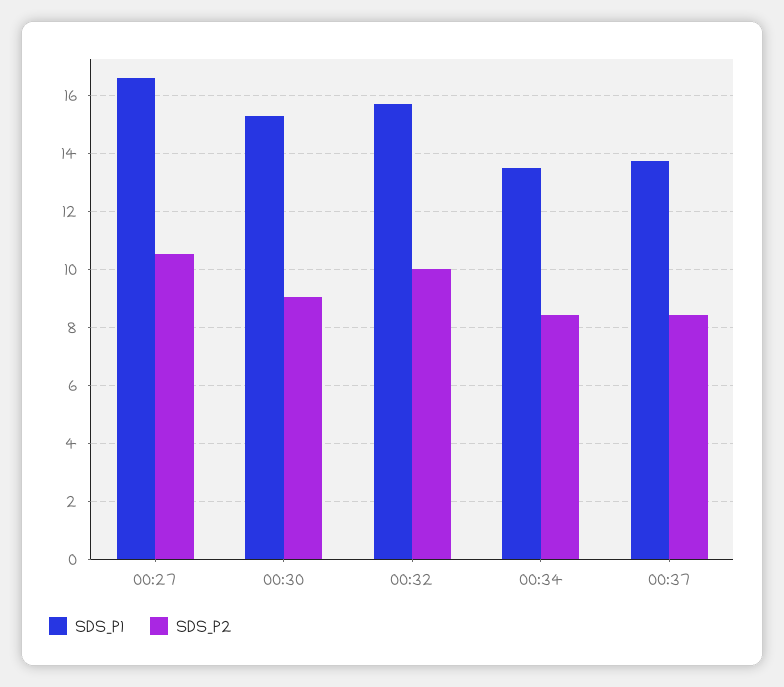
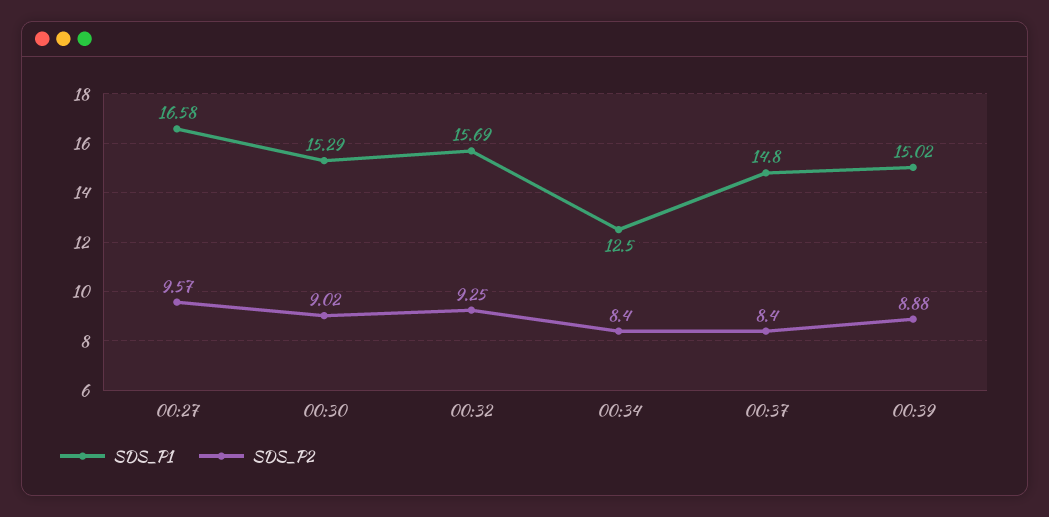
SDS_P2, 00:27: 10.5 -> 9.57
SDS_P2, 00:32: 10 -> 9.25
SDS_P1, 00:34: 13.5 -> 12.5
SDS_P1, 00:37: 13.75 -> 14.8
SDS_P1, 00:39: none -> 15.02
SDS_P2, 00:39: none -> 8.88

